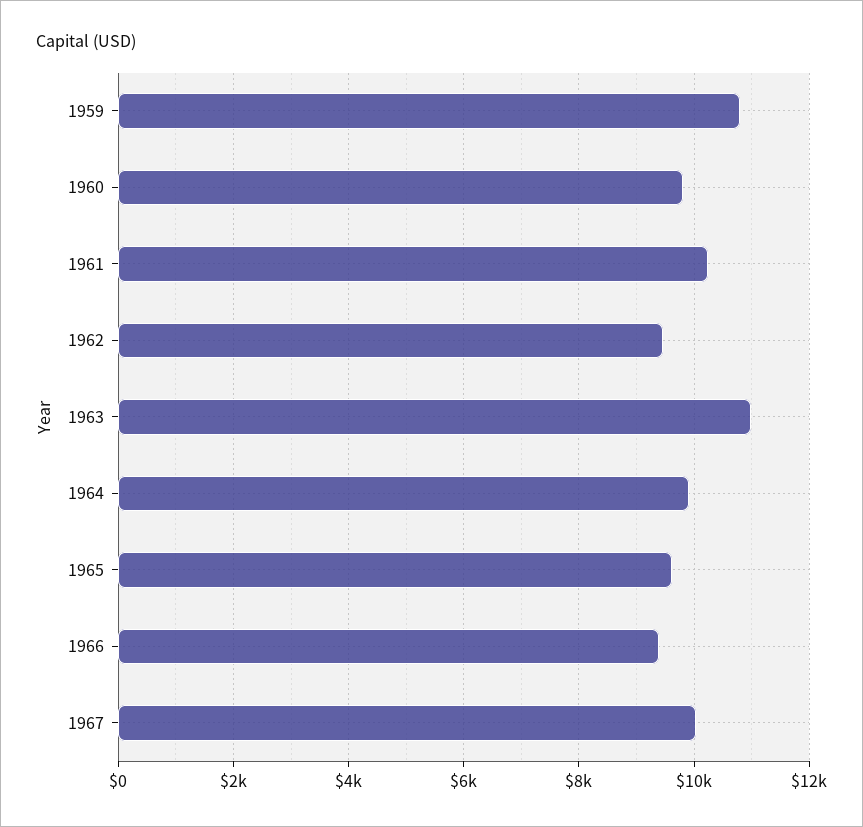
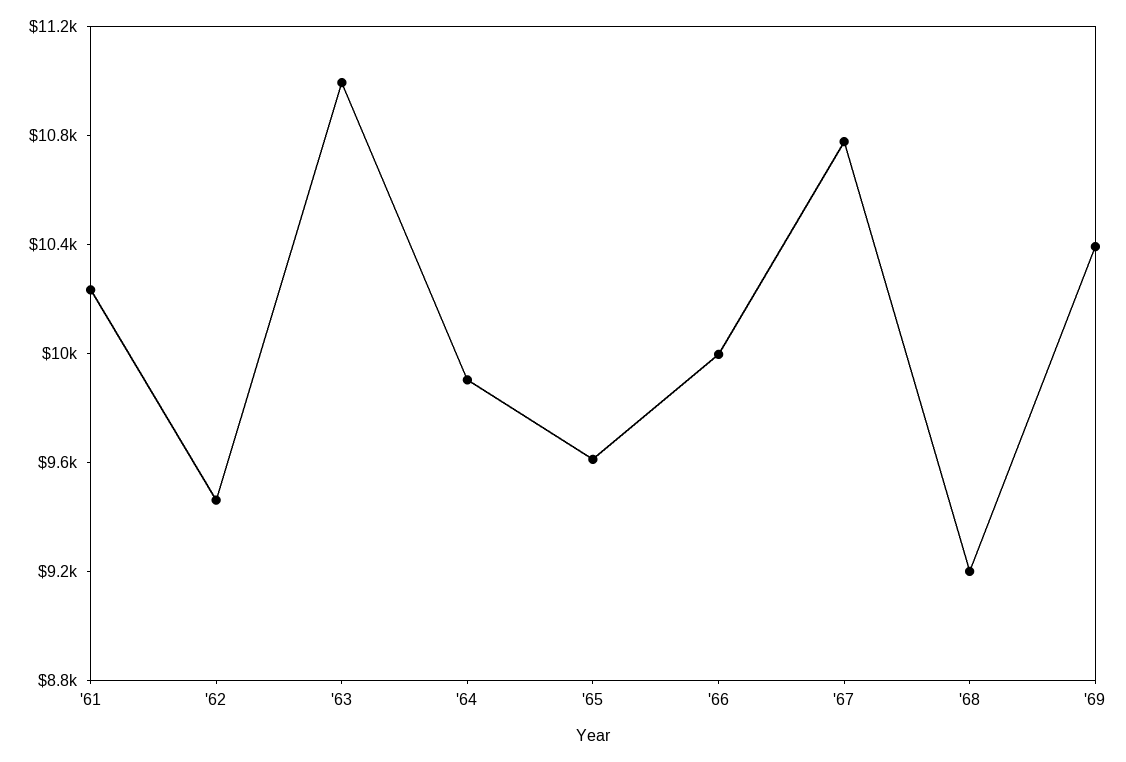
1959: 10800 -> none
1960: 9800 -> none
1966: 9400 -> 10000
1967: 10000 -> 10800
'68: none -> 9200
'69: none -> 10400

